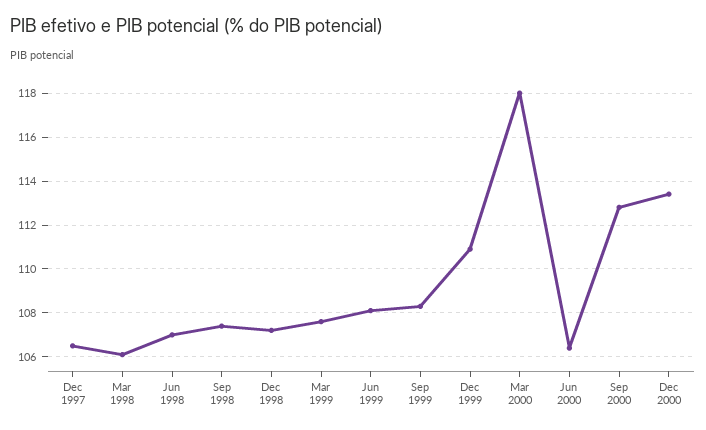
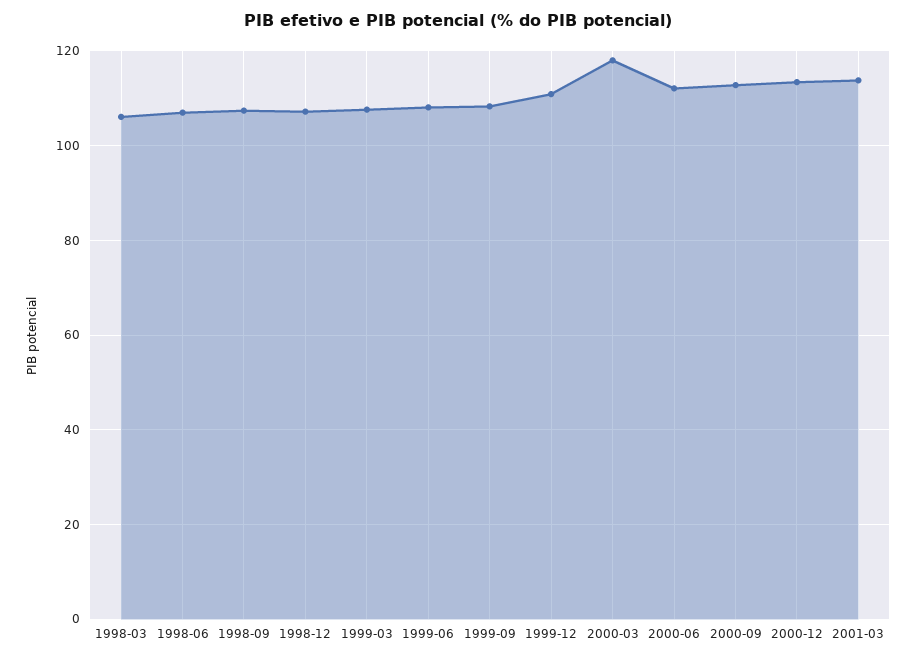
Dec 1997: 106.5 -> none
Jun 2000: 106.5 -> 112
2001-03: none -> 114

